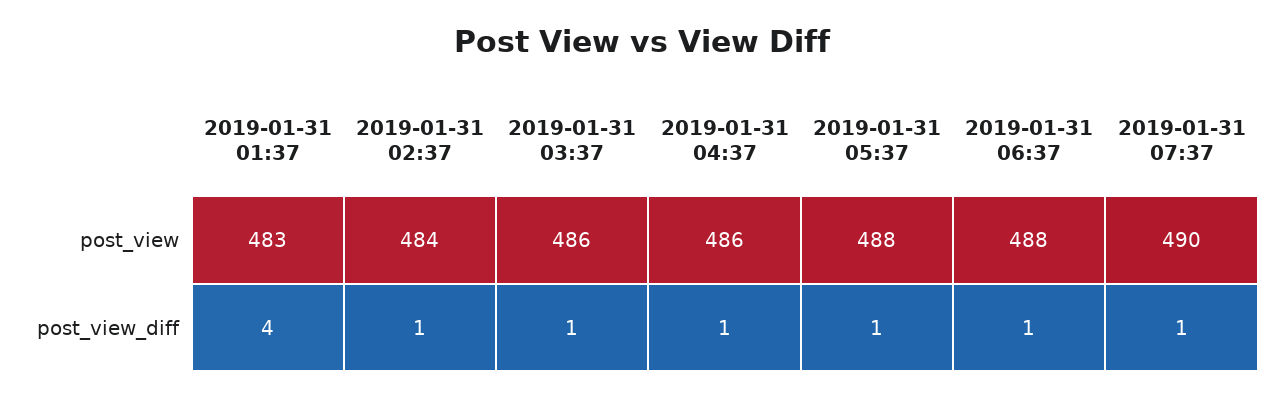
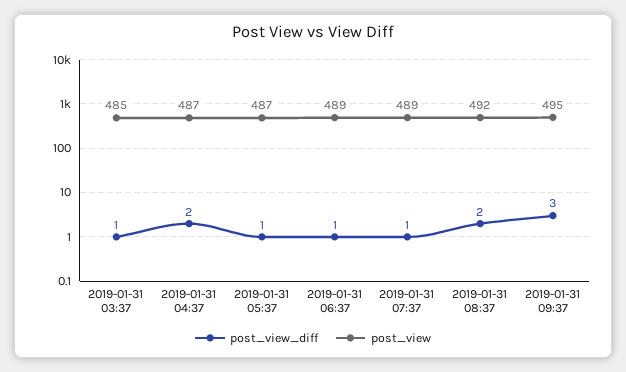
post_view, 2019-01-31 01:37: 483 -> none
post_view, 2019-01-31 02:37: 484 -> none
post_view, 2019-01-31 03:37: 486 -> 485
post_view, 2019-01-31 04:37: 486 -> 487
post_view, 2019-01-31 05:37: 488 -> 487
post_view, 2019-01-31 06:37: 488 -> 489
post_view, 2019-01-31 07:37: 490 -> 489
post_view_diff, 2019-01-31 01:37: 4 -> none
post_view_diff, 2019-01-31 02:37: 1 -> none
post_view_diff, 2019-01-31 04:37: 1 -> 2
post_view_diff, 2019-01-31 08:37: none -> 2
post_view, 2019-01-31 08:37: none -> 492
post_view_diff, 2019-01-31 09:37: none -> 3
post_view, 2019-01-31 09:37: none -> 495

